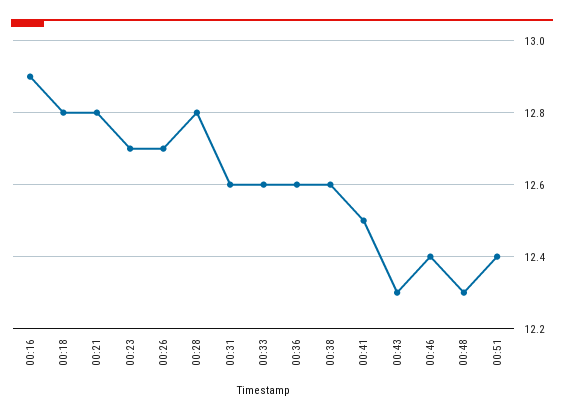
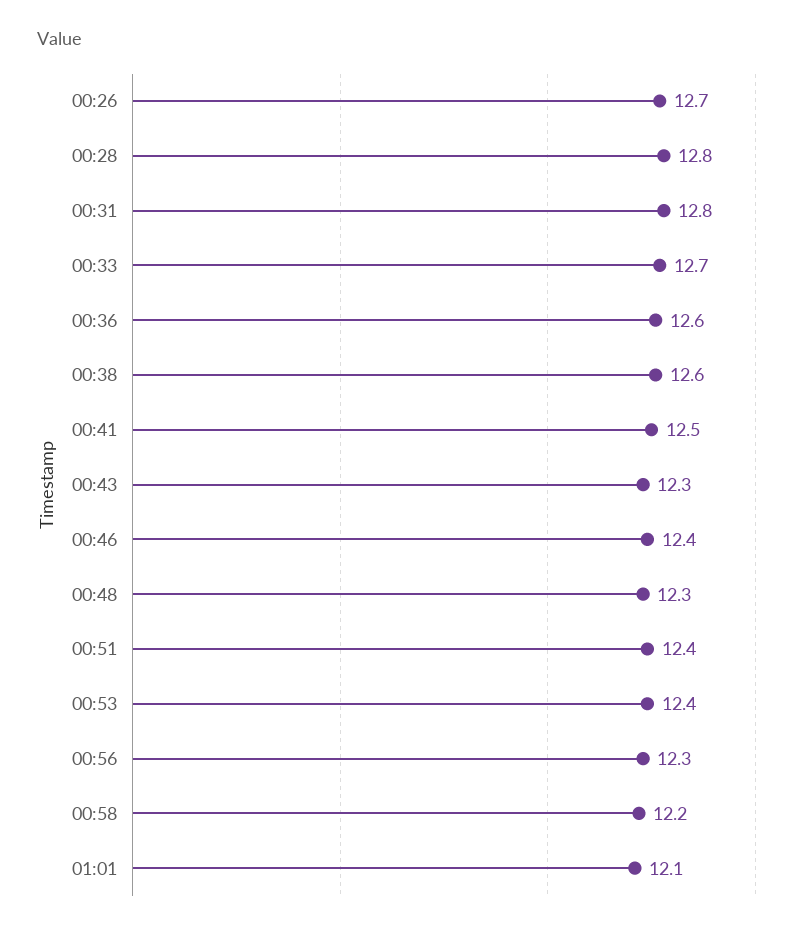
00:16: 12.9 -> none
00:18: 12.8 -> none
00:21: 12.8 -> none
00:23: 12.7 -> none
00:31: 12.6 -> 12.8
00:33: 12.6 -> 12.7
00:53: none -> 12.4
00:56: none -> 12.3
00:58: none -> 12.2
01:01: none -> 12.1

